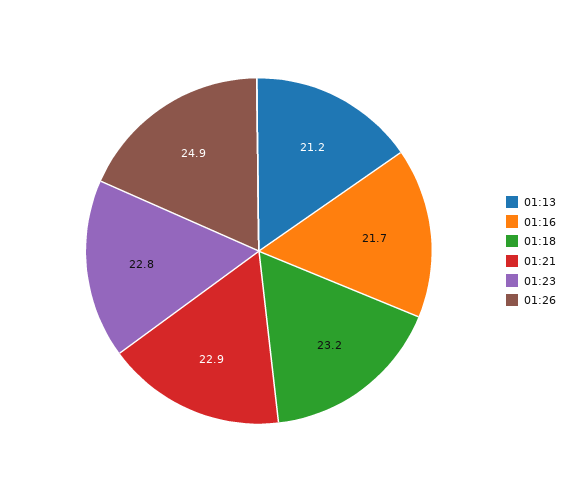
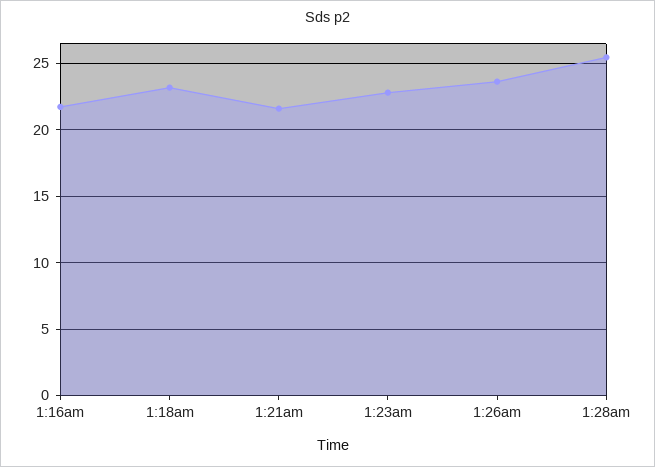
01:13: 21.2 -> none
01:21: 22.9 -> 21.5
01:26: 24.9 -> 23.5
1:28am: none -> 25.5

